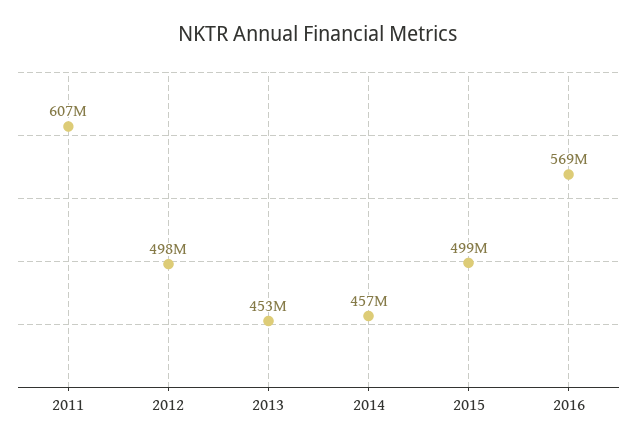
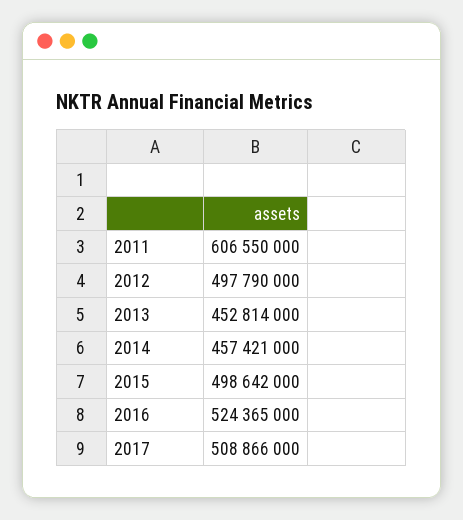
2016: 569000000 -> 524365000
2017: none -> 508866000

